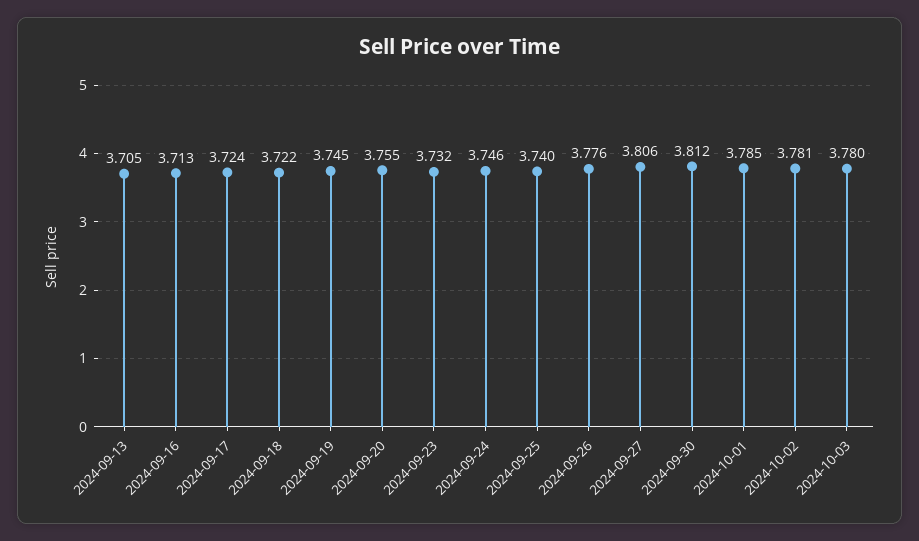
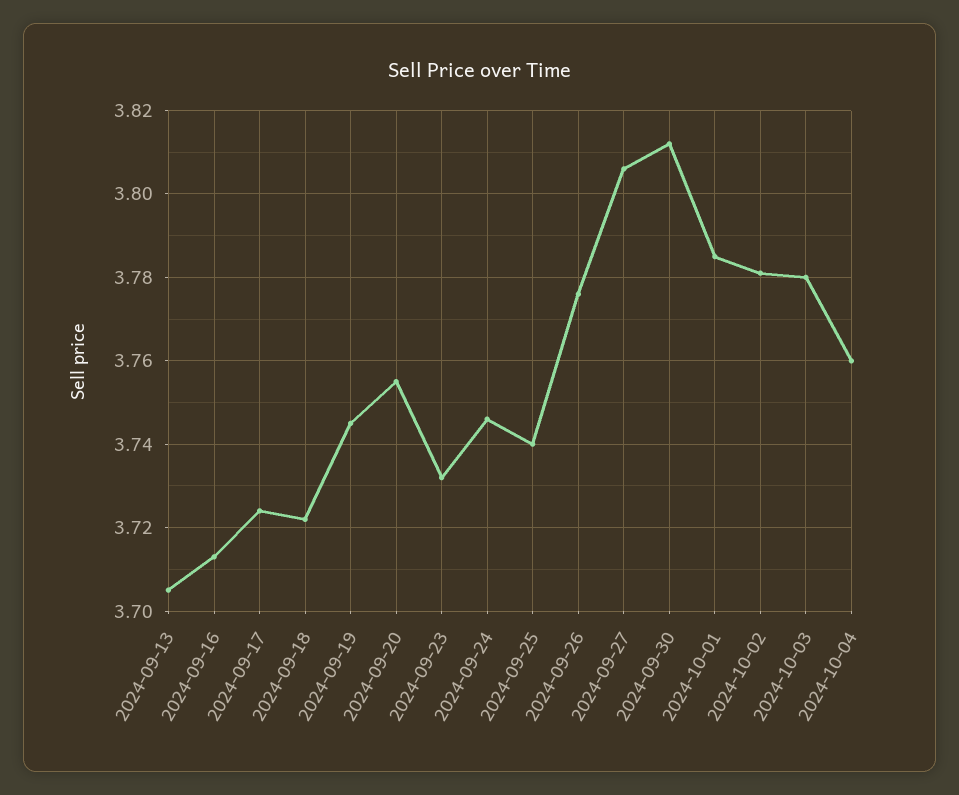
2024-10-04: none -> 3.76

